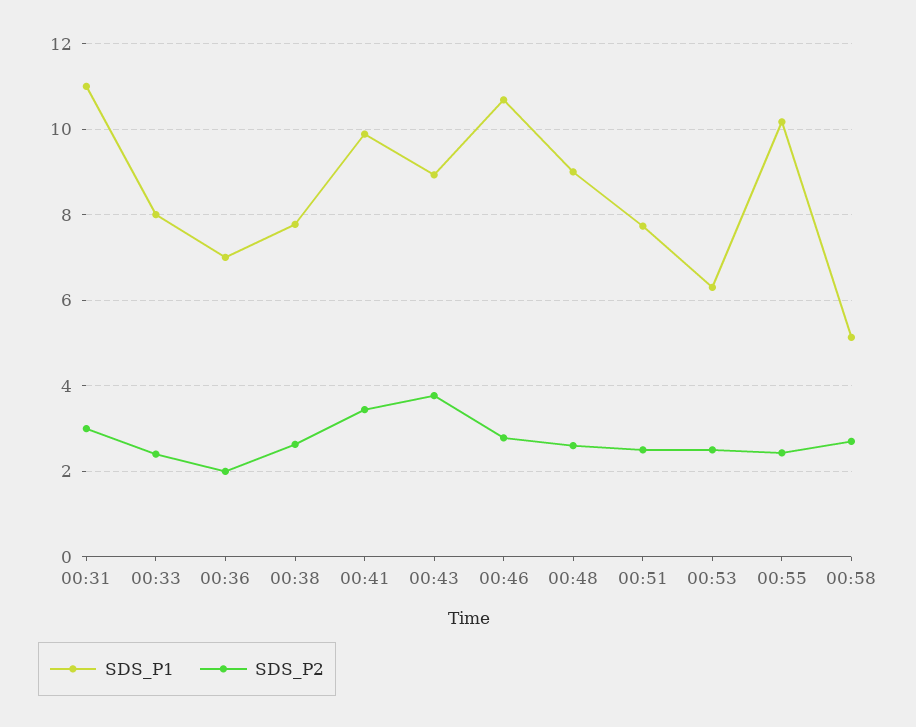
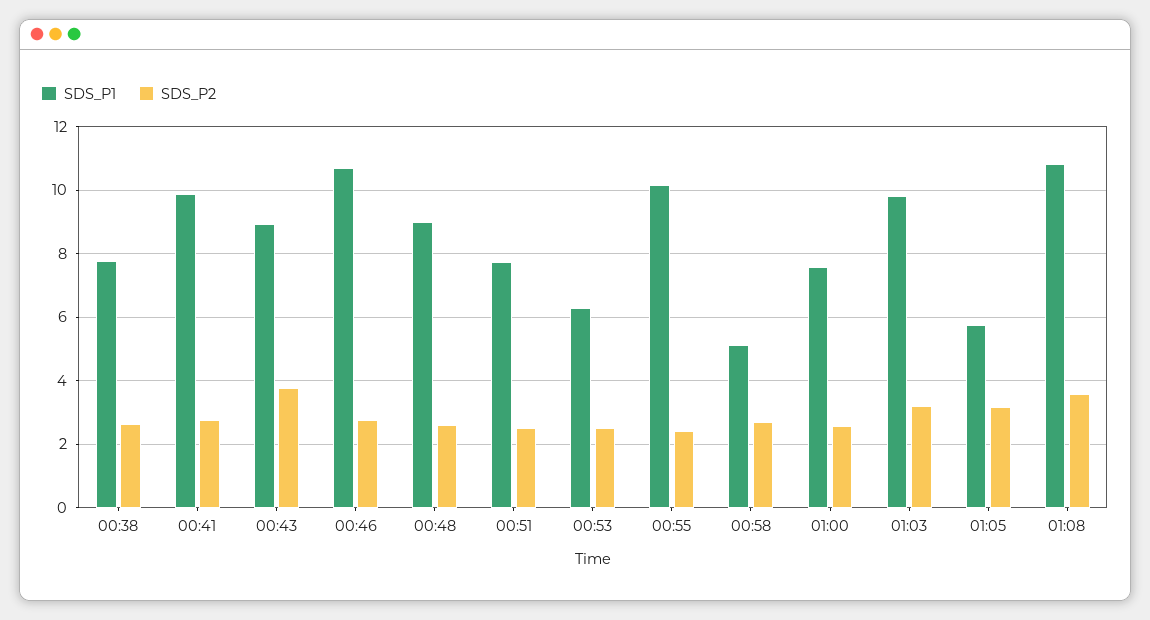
SDS_P1, 00:31: 11 -> none
SDS_P2, 00:31: 3 -> none
SDS_P1, 00:33: 8 -> none
SDS_P2, 00:33: 2.4 -> none
SDS_P1, 00:36: 7 -> none
SDS_P2, 00:36: 2 -> none
SDS_P2, 00:41: 3.4 -> 2.8
SDS_P1, 01:00: none -> 7.6
SDS_P2, 01:00: none -> 2.6
SDS_P1, 01:03: none -> 9.8
SDS_P2, 01:03: none -> 3.2
SDS_P1, 01:05: none -> 5.8
SDS_P2, 01:05: none -> 3.2
SDS_P1, 01:08: none -> 10.8
SDS_P2, 01:08: none -> 3.6

